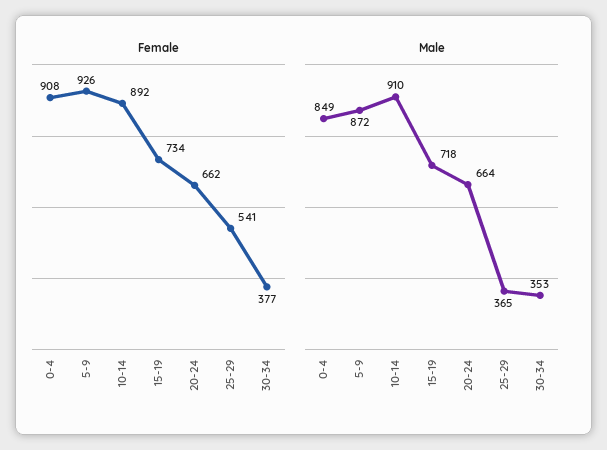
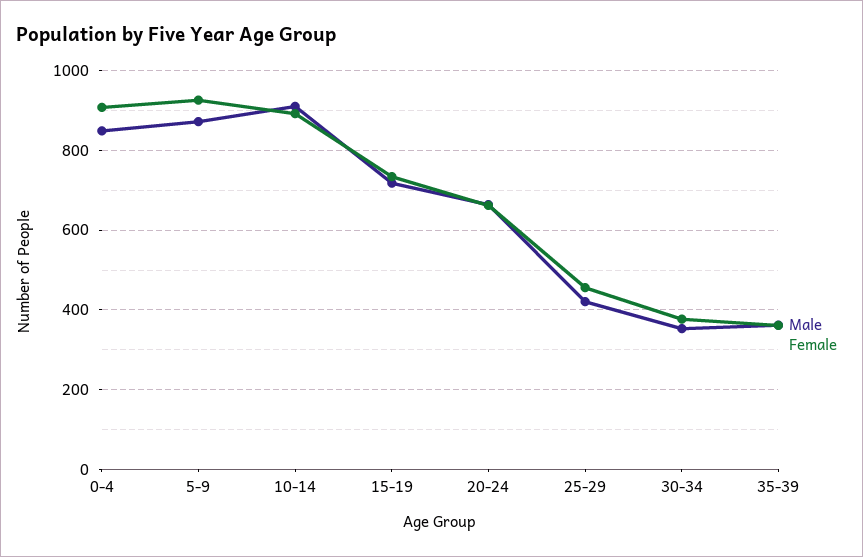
Female, 25-29: 541 -> 460
Male, 25-29: 365 -> 420
Male, 35-39: none -> 360
Female, 35-39: none -> 360

